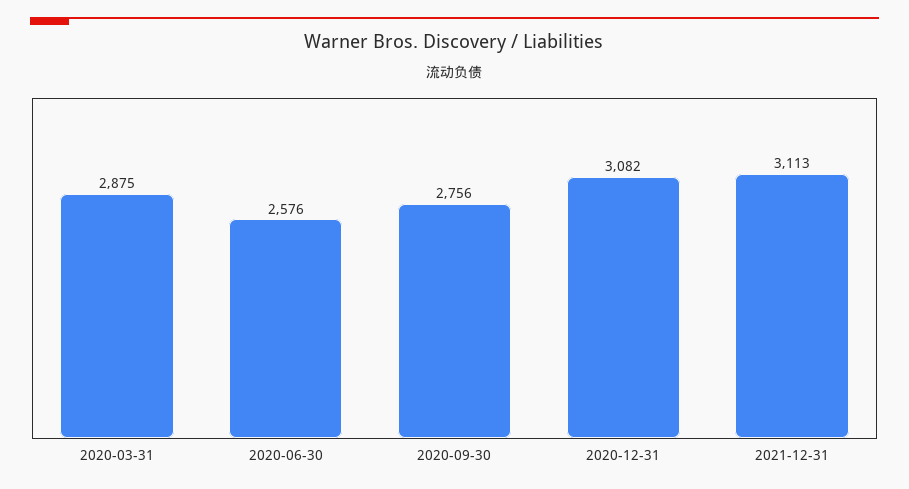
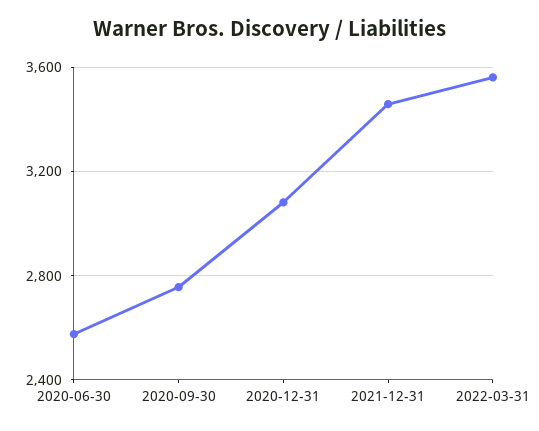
2020-03-31: 2875 -> none
2021-12-31: 3113 -> 3450
2022-03-31: none -> 3550

